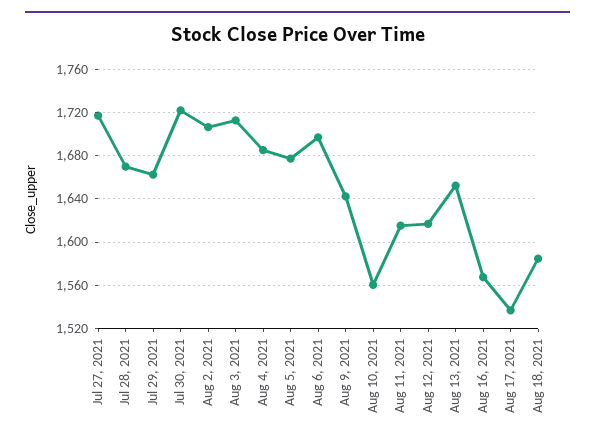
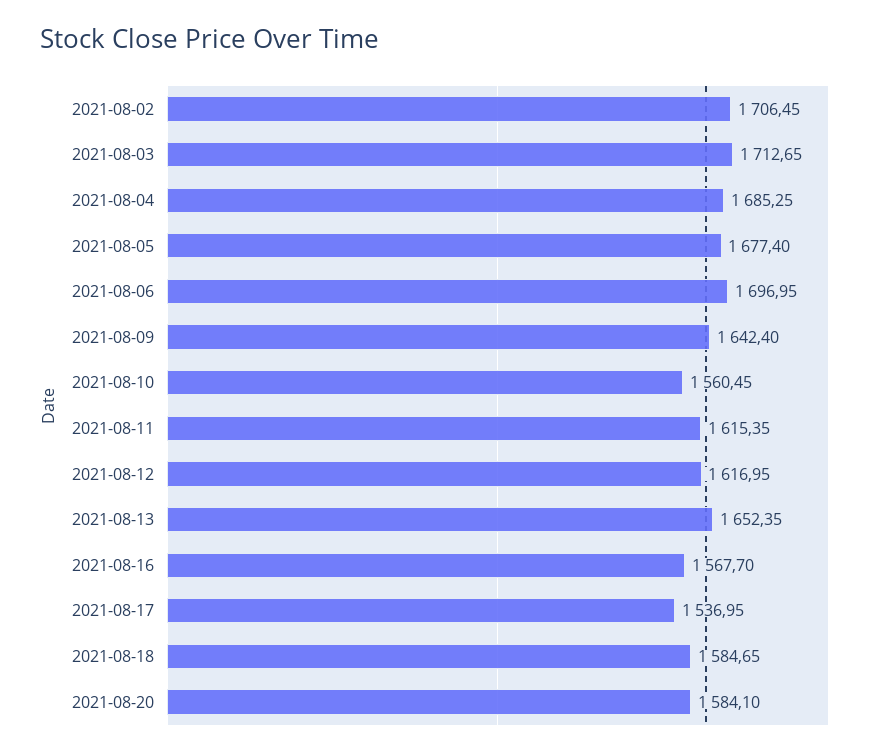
Jul 27, 2021: 1720 -> none
Jul 28, 2021: 1670 -> none
Jul 29, 2021: 1660 -> none
Jul 30, 2021: 1720 -> none
2021-08-20: none -> 1584.1

